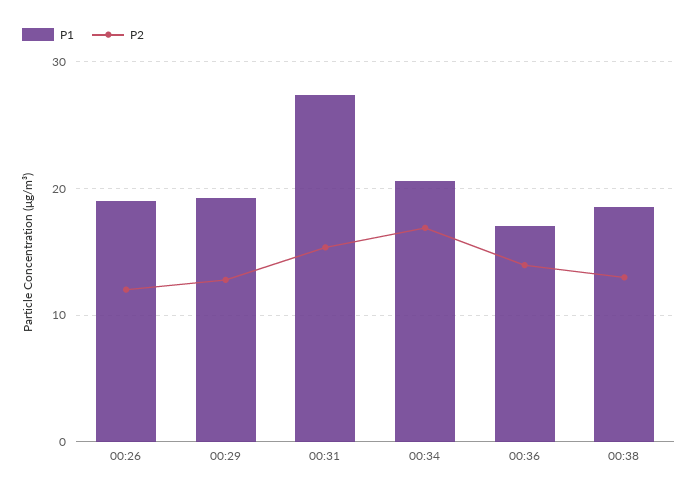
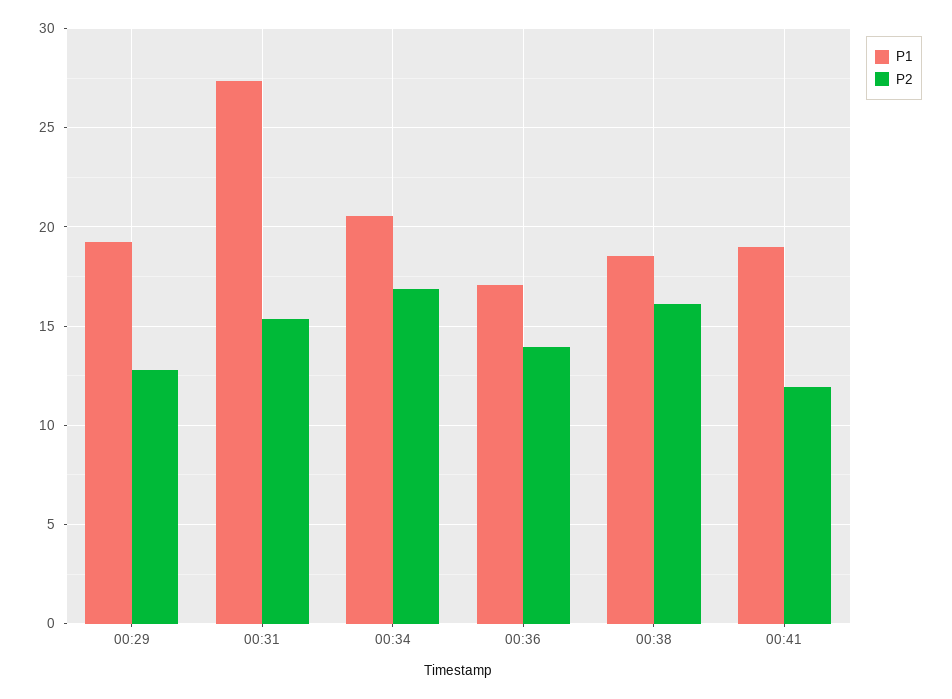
P1, 00:26: 19 -> none
P2, 00:26: 12 -> none
P2, 00:38: 13 -> 16
P1, 00:41: none -> 19
P2, 00:41: none -> 12

